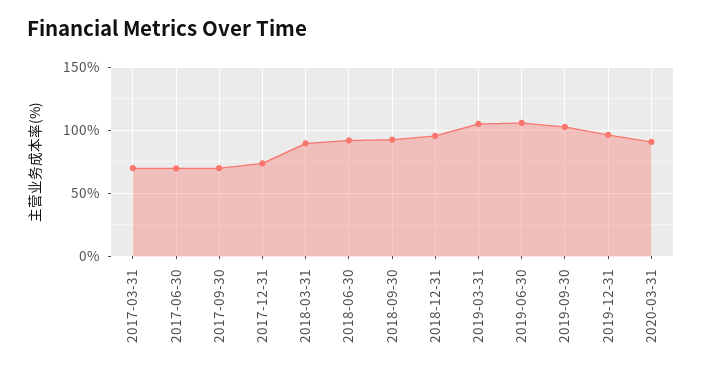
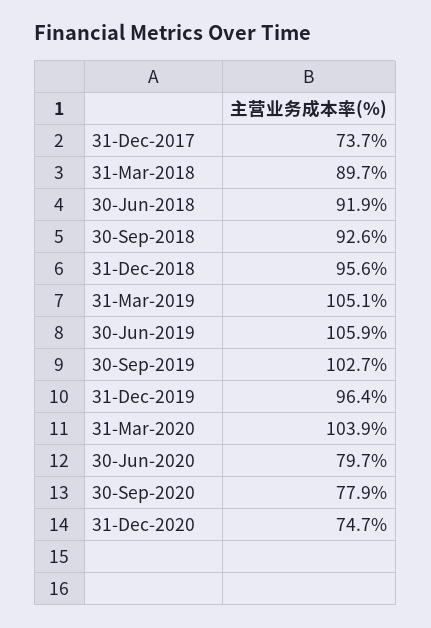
2017-03-31: 70 -> none
2017-06-30: 70 -> none
2017-09-30: 70 -> none
2020-03-31: 90 -> 103.9
30-Jun-2020: none -> 79.7
30-Sep-2020: none -> 77.9
31-Dec-2020: none -> 74.7

